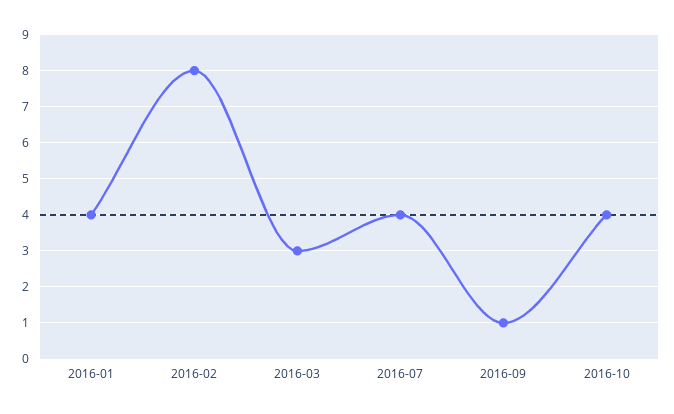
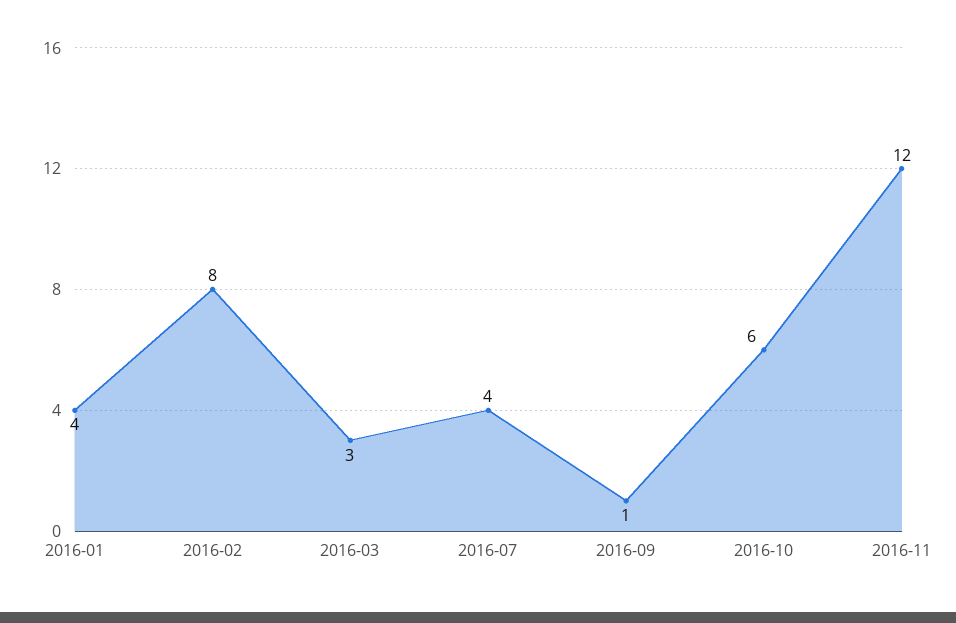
2016-10: 4 -> 6
2016-11: none -> 12

